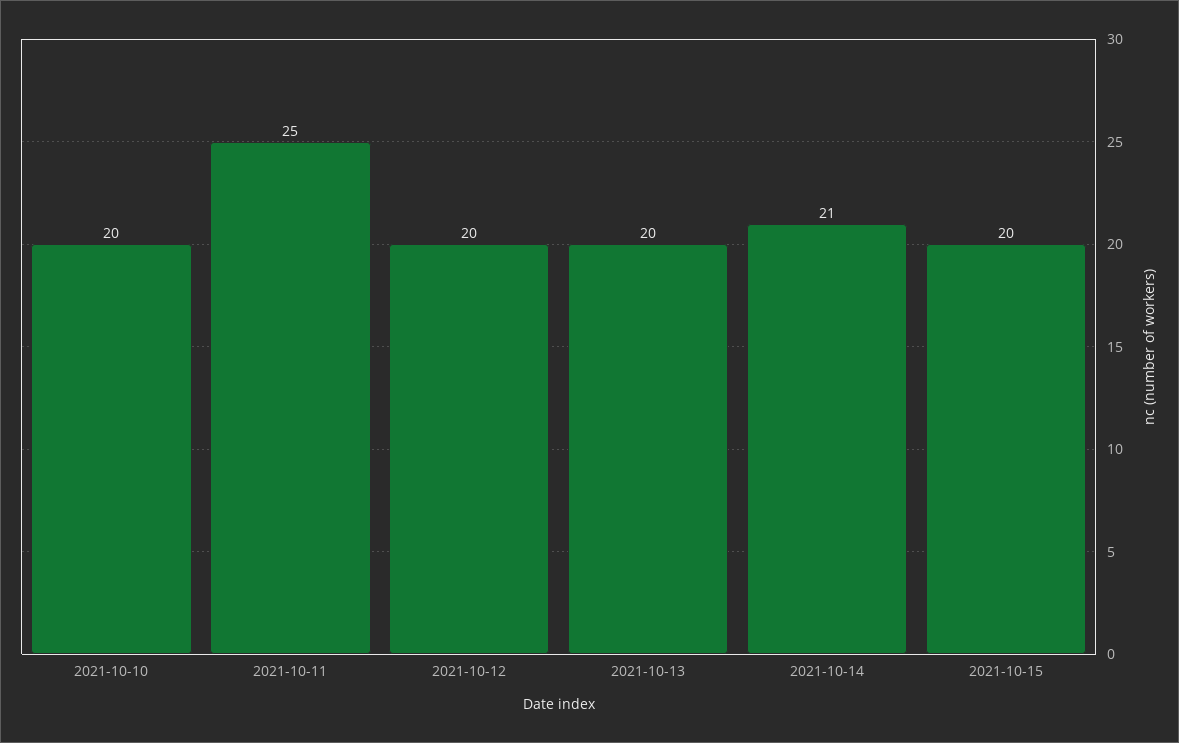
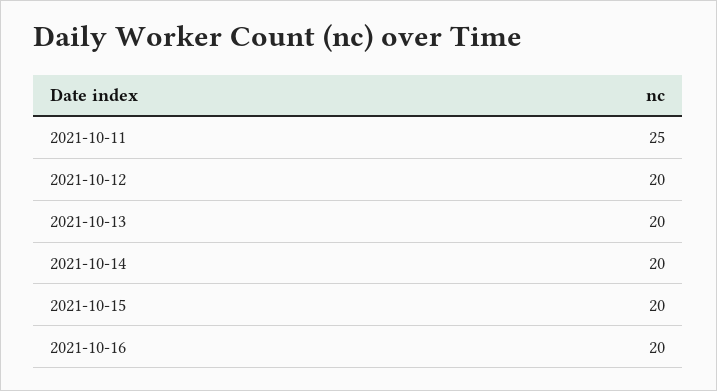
2021-10-10: 20 -> none
2021-10-14: 21 -> 20
2021-10-16: none -> 20

